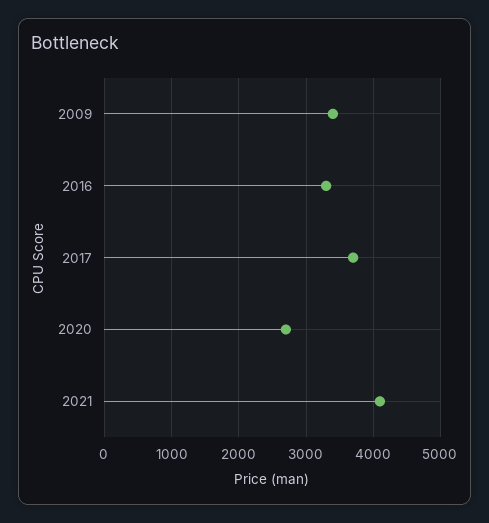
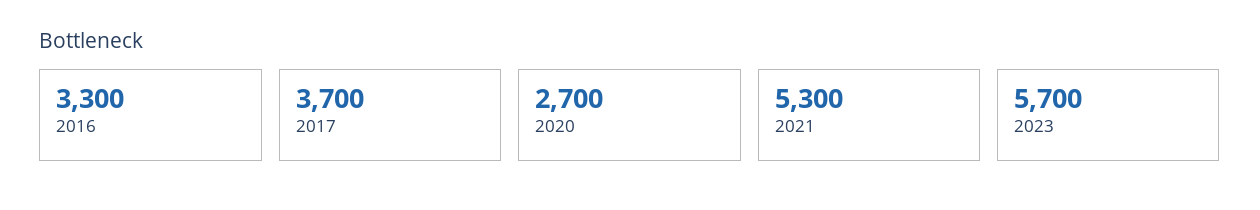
2009: 3400 -> none
2021: 4100 -> 5300
2023: none -> 5700

